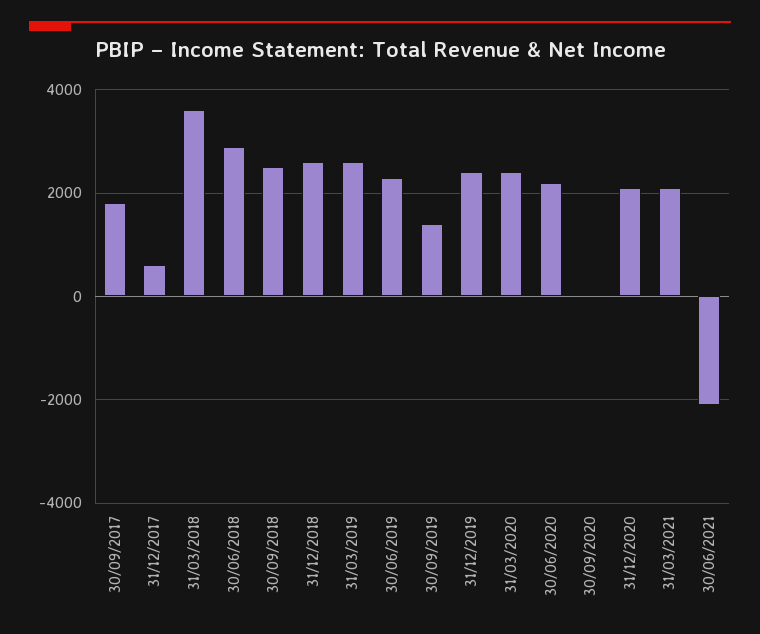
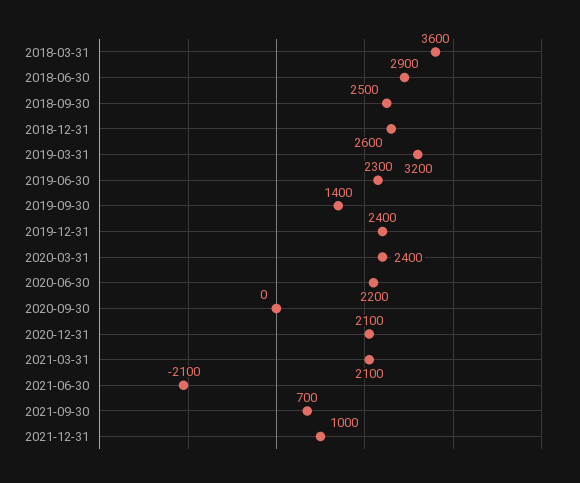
30/09/2017: 1800 -> none
31/12/2017: 600 -> none
31/03/2019: 2600 -> 3200
2021-09-30: none -> 700
2021-12-31: none -> 1000

